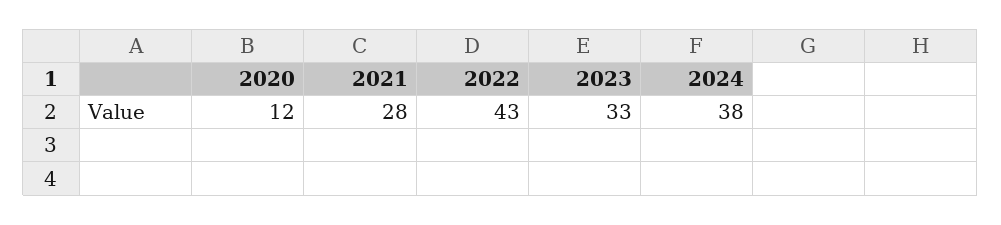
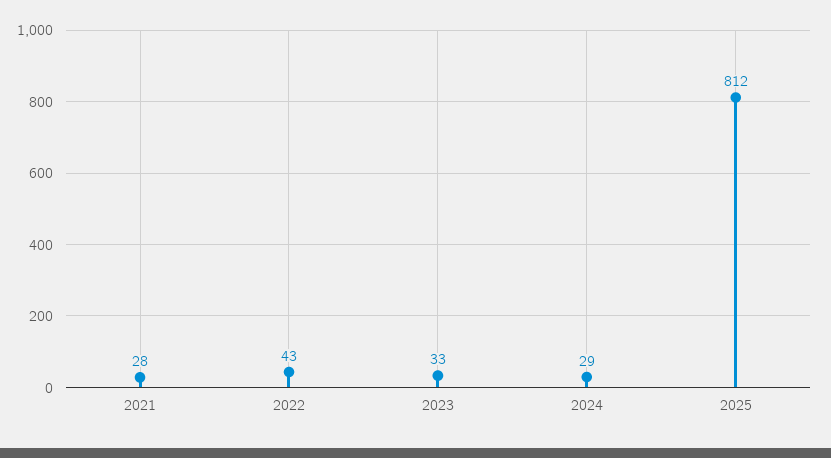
2020: 12 -> none
2024: 38 -> 29
2025: none -> 812

